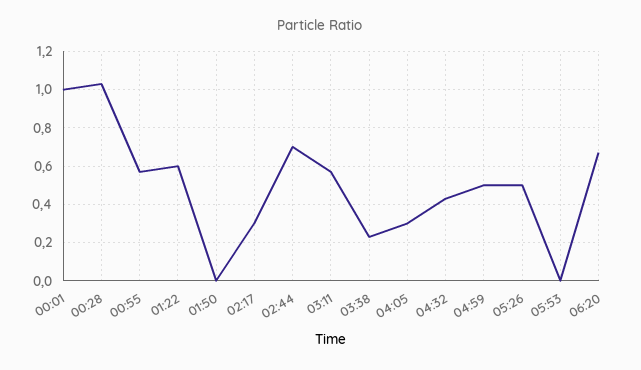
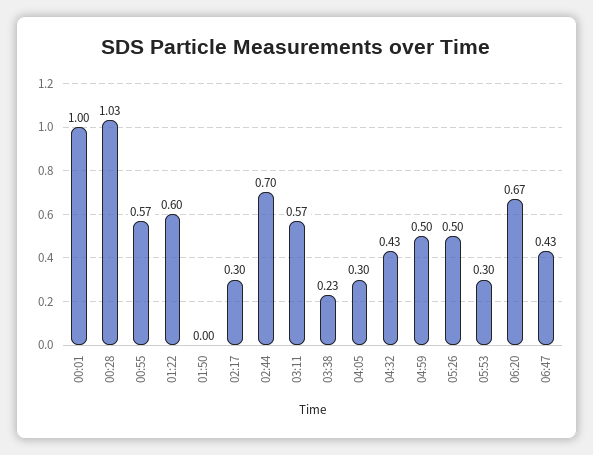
05:53: 0 -> 0.3
06:47: none -> 0.43

